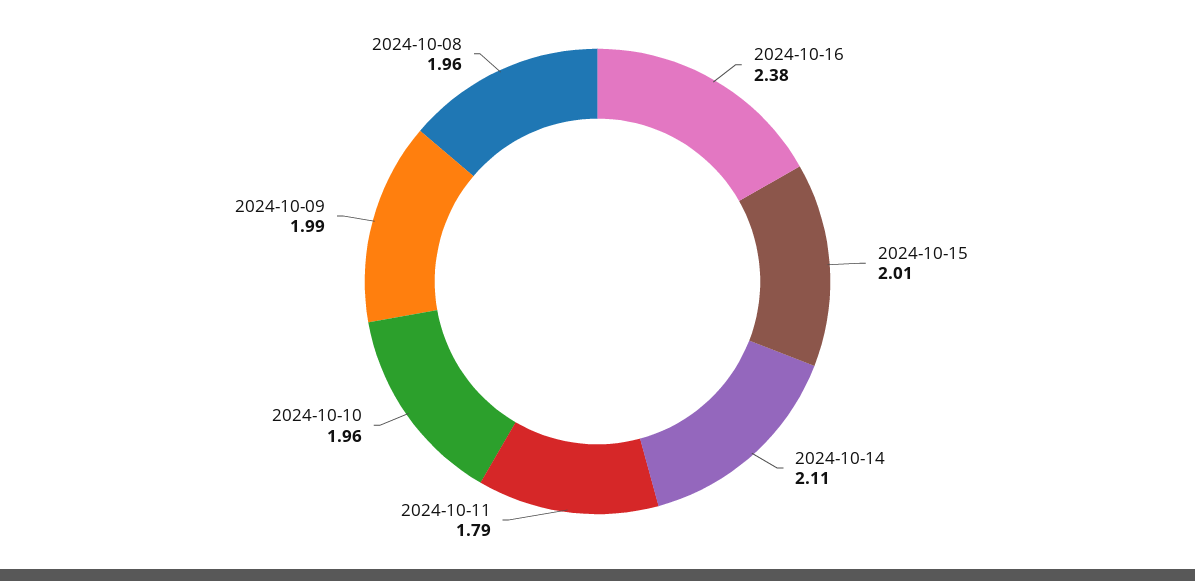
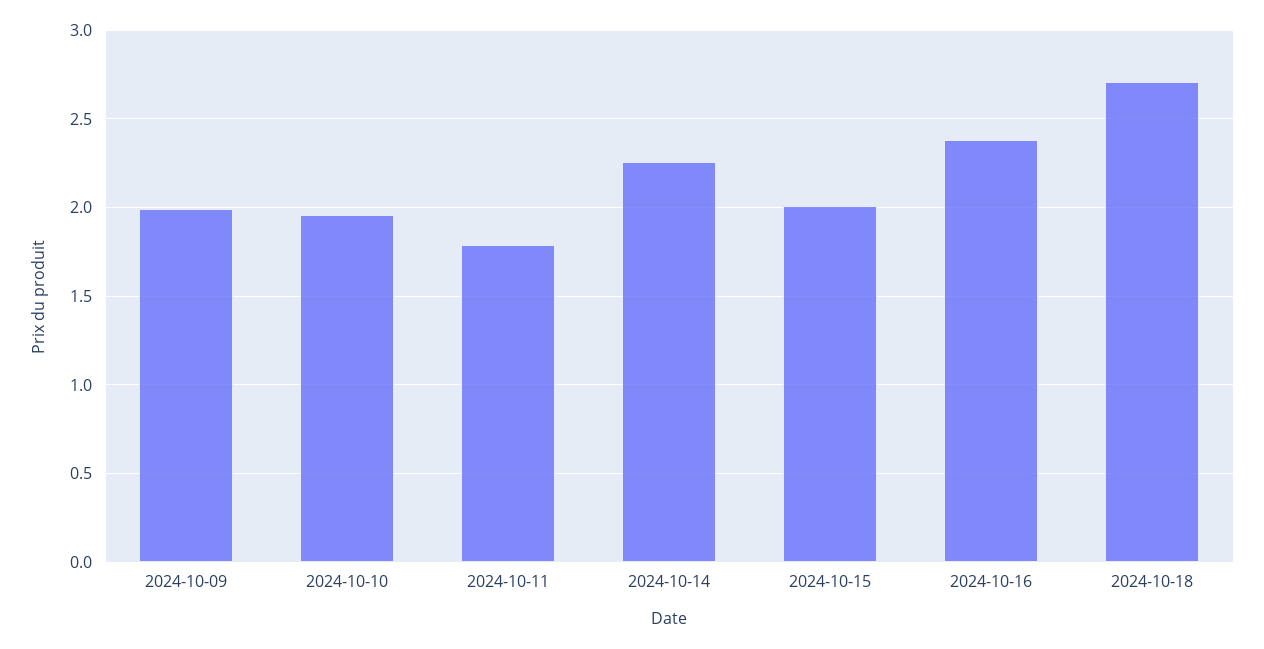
2024-10-14: 2.11 -> 2.25
2024-10-08: 1.96 -> none
2024-10-18: none -> 2.7

